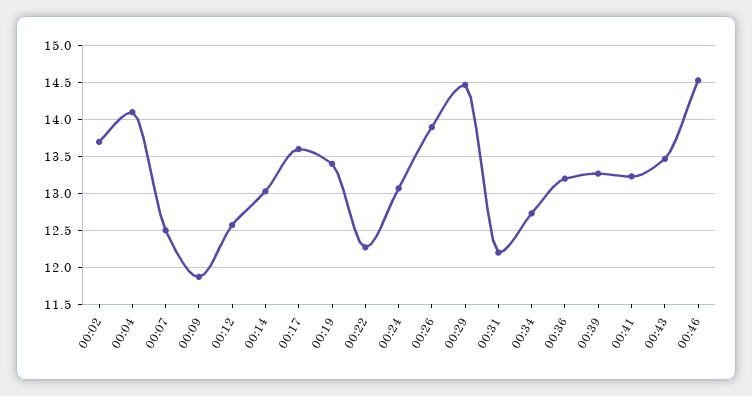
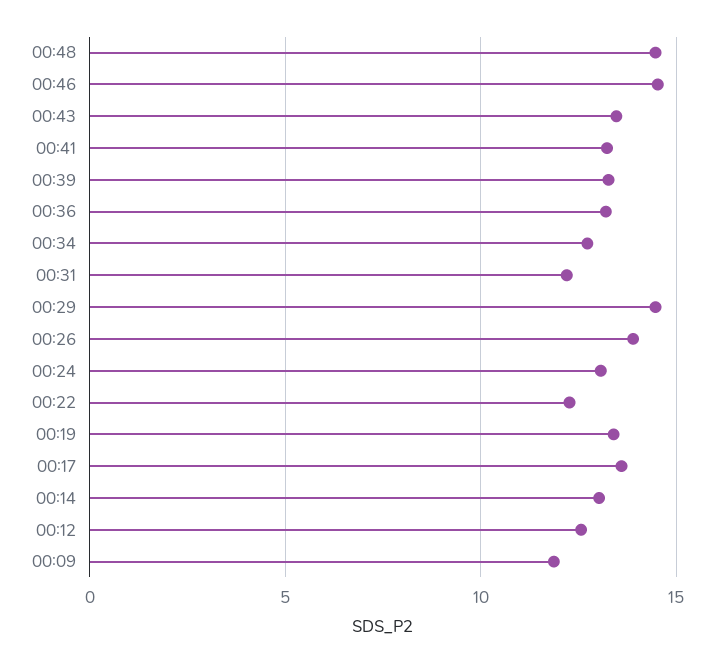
00:02: 13.7 -> none
00:04: 14.1 -> none
00:07: 12.5 -> none
00:48: none -> 14.5

